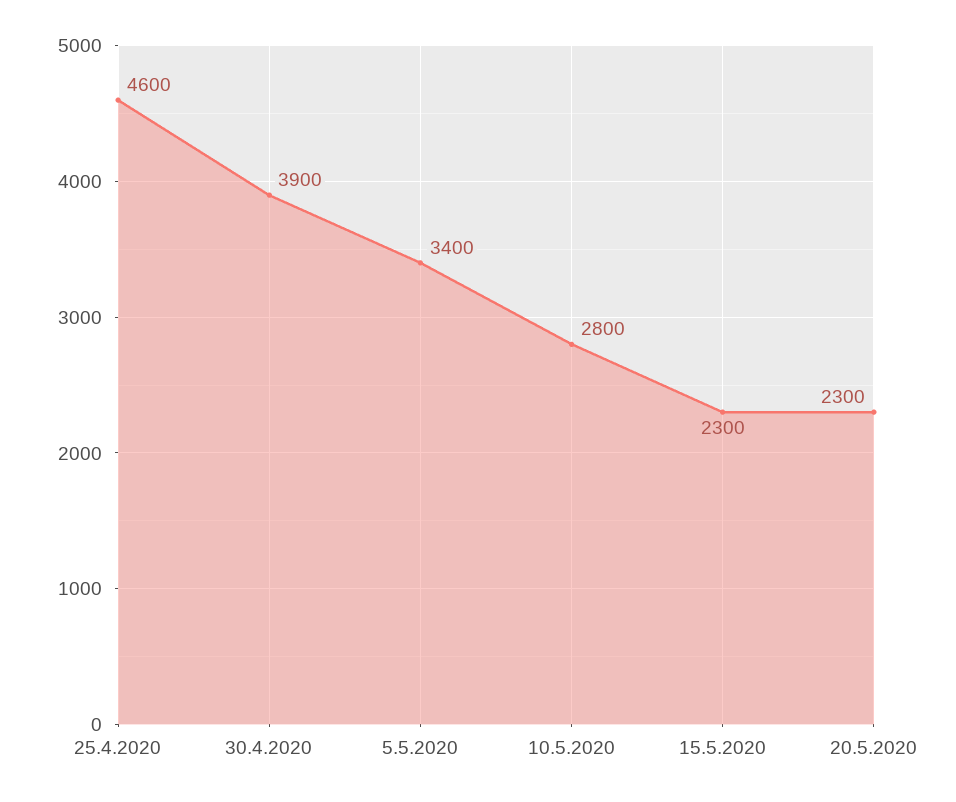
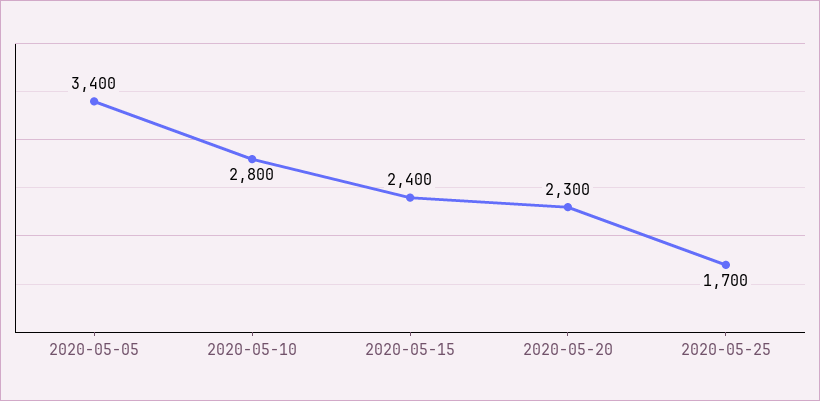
25.4.2020: 4600 -> none
30.4.2020: 3900 -> none
15.5.2020: 2300 -> 2400
2020-05-25: none -> 1700

